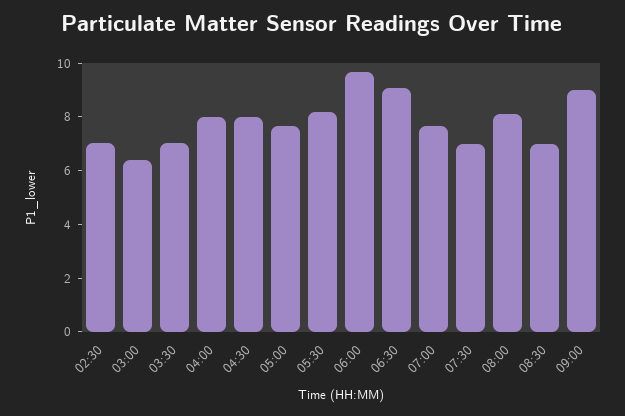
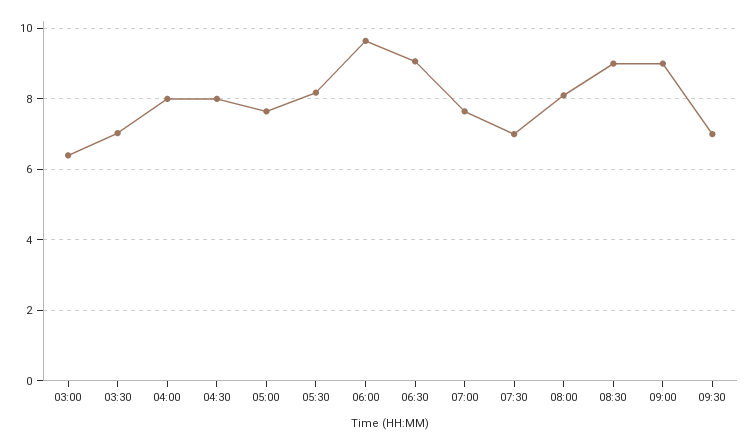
02:30: 7 -> none
08:30: 7 -> 9
09:30: none -> 7

